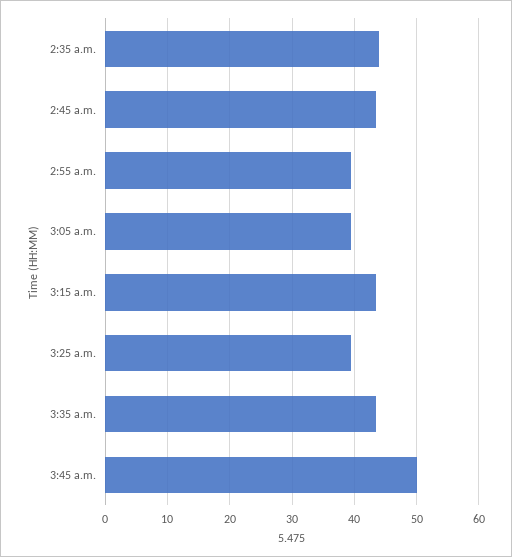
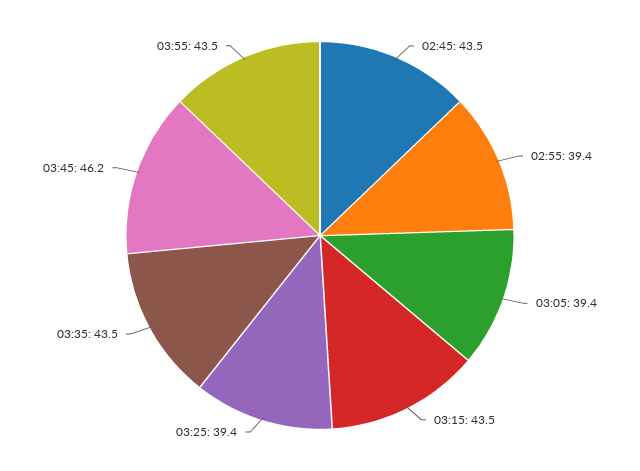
2:35 a.m.: 44 -> none
3:45 a.m.: 50 -> 46.2
03:55: none -> 43.5

